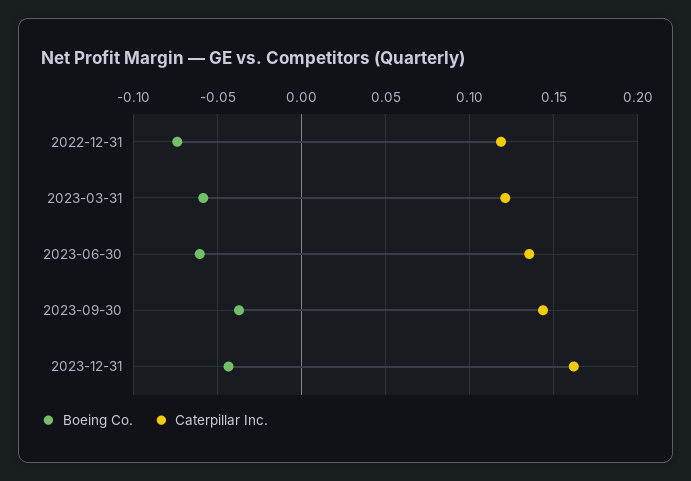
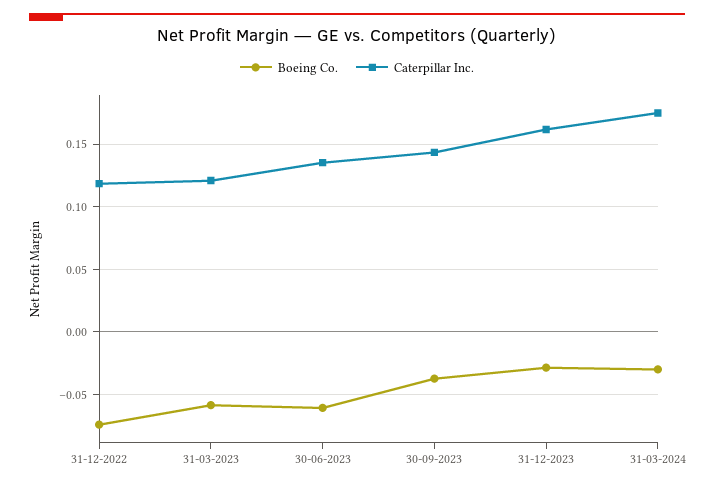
Boeing Co., 2023-12-31: -0.045 -> -0.03
Boeing Co., 31-03-2024: none -> -0.03
Caterpillar Inc., 31-03-2024: none -> 0.175

